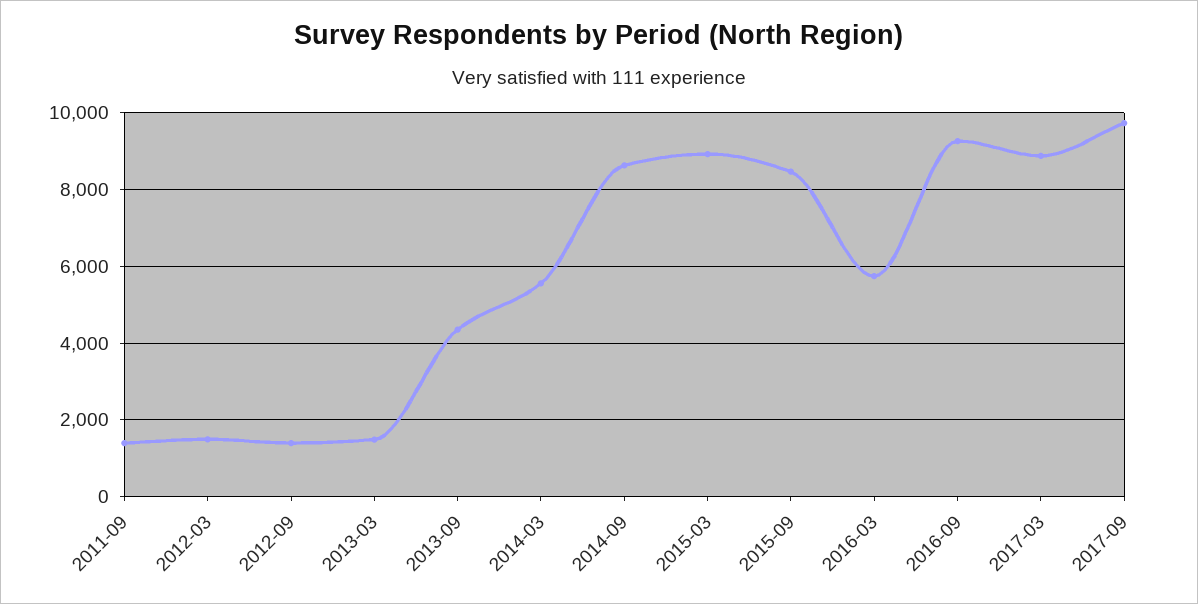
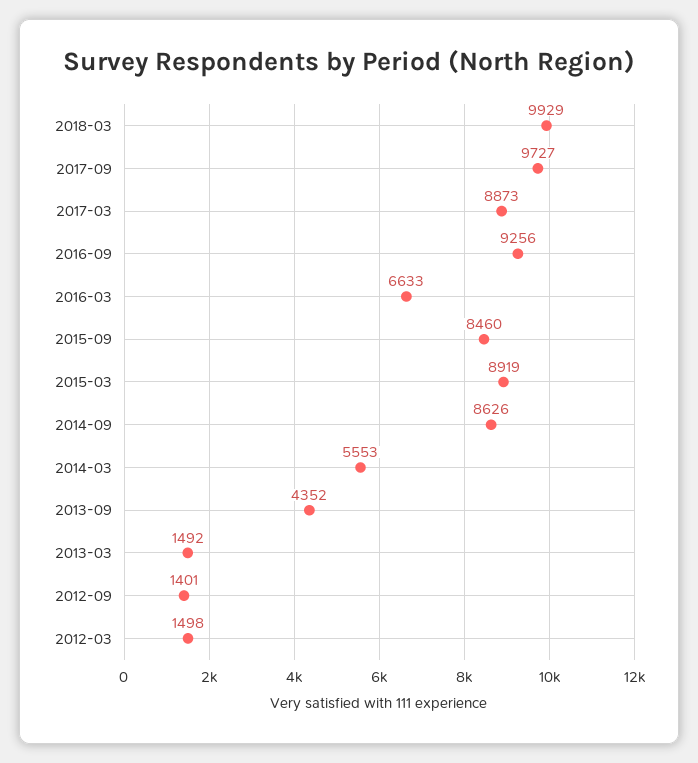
2011-09: 1400 -> none
2016-03: 5800 -> 6633
2018-03: none -> 9929

